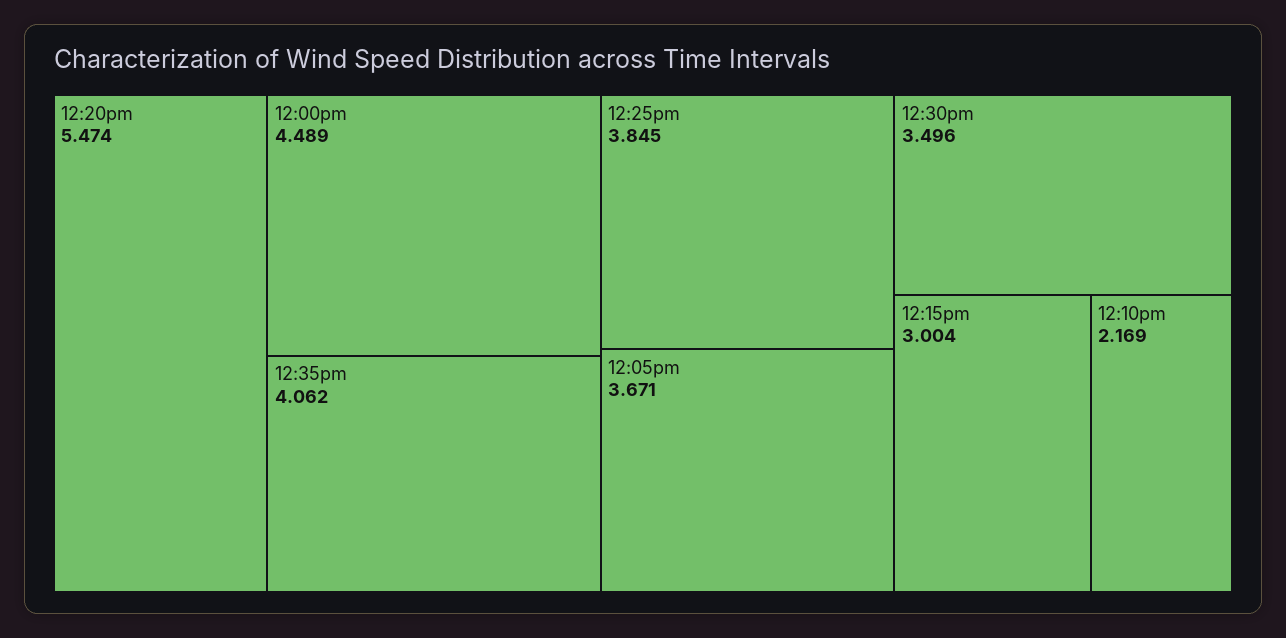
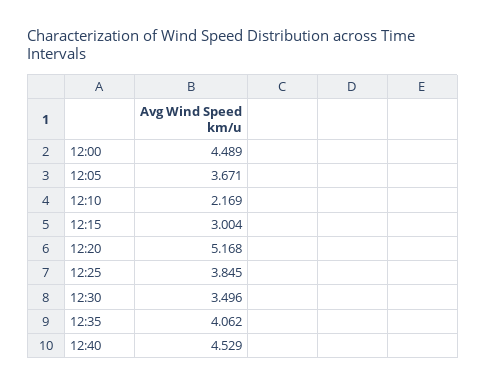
12:20pm: 5.474 -> 5.168
12:40: none -> 4.529

